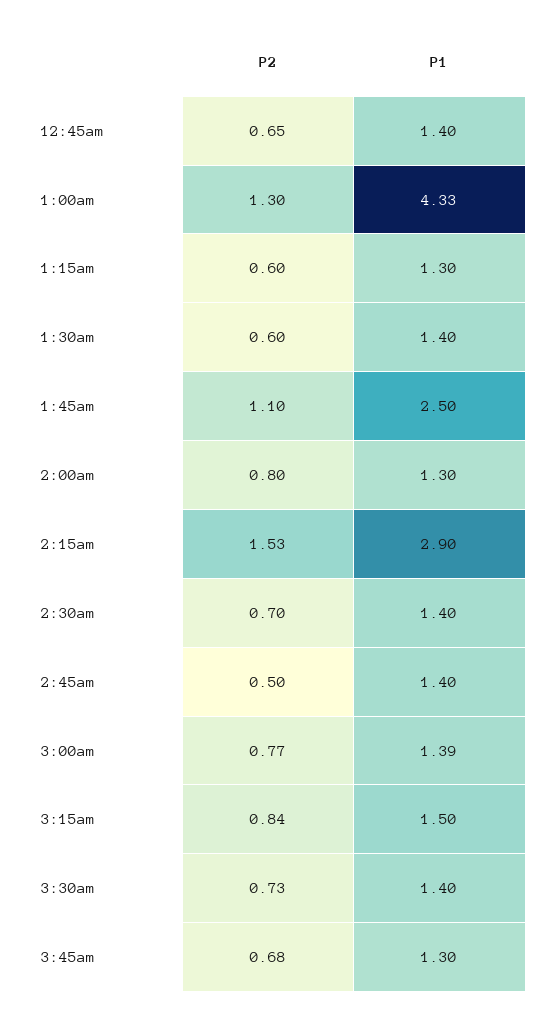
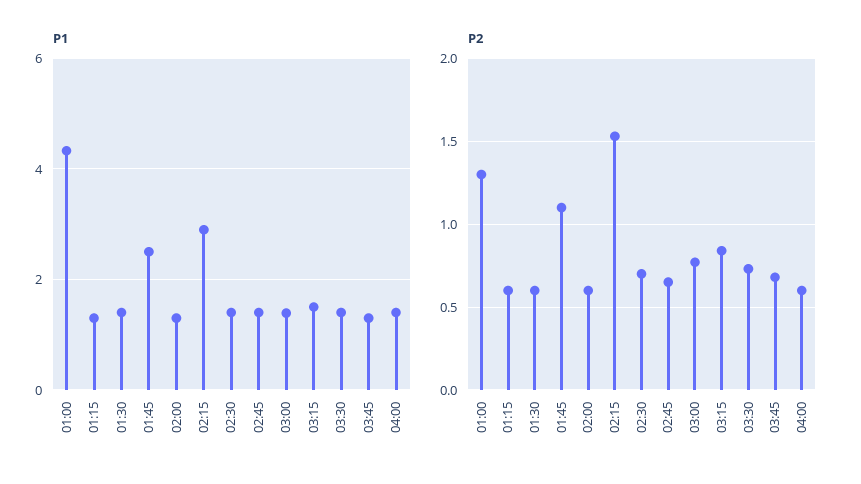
P2, 12:45am: 0.65 -> none
P1, 12:45am: 1.4 -> none
P2, 2:00am: 0.8 -> 0.6
P2, 2:45am: 0.5 -> 0.65
P1, 04:00: none -> 1.4
P2, 04:00: none -> 0.6

